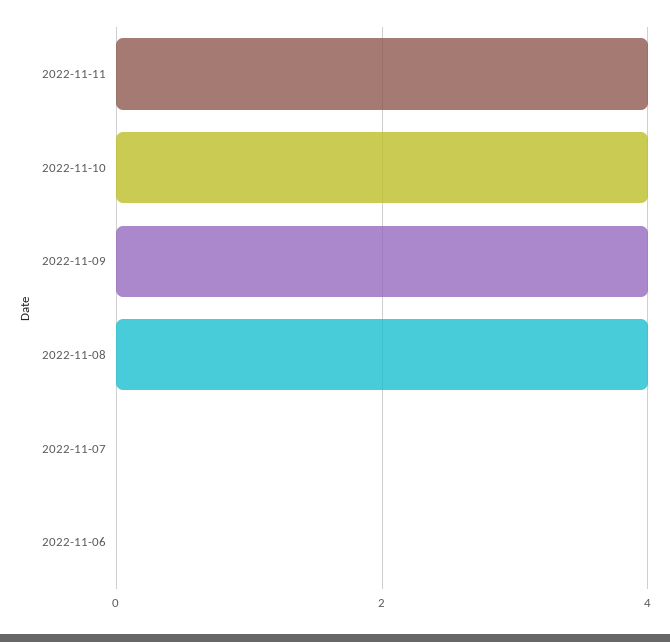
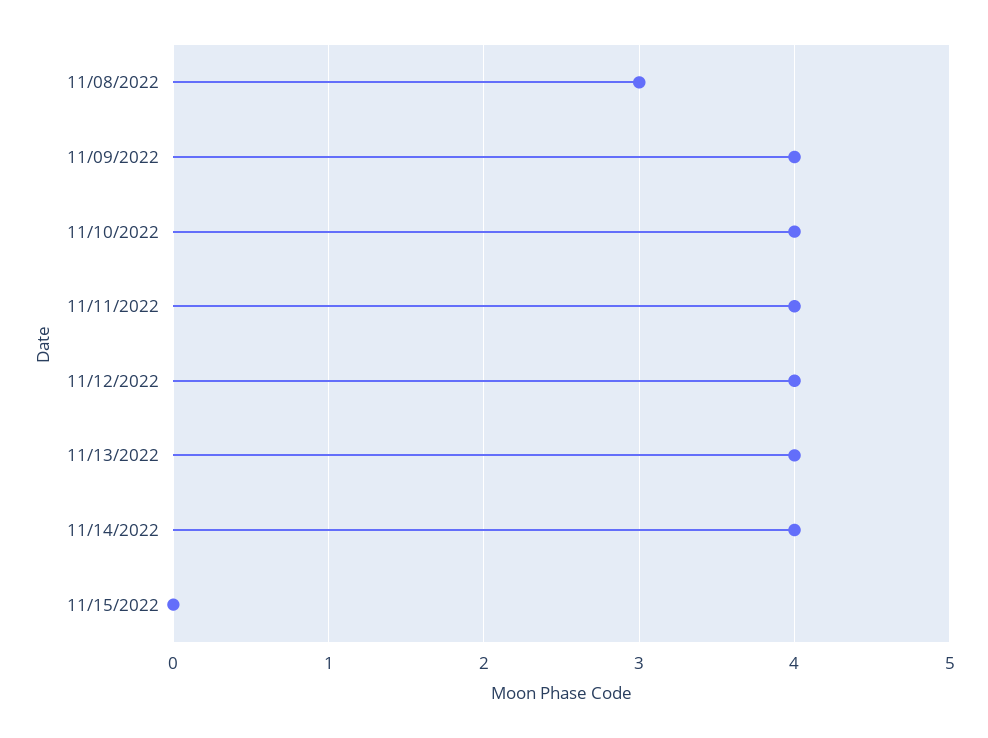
2022-11-08: 4 -> 3
2022-11-07: 0 -> none
2022-11-06: 0 -> none
11/12/2022: none -> 4
11/13/2022: none -> 4
11/14/2022: none -> 4
11/15/2022: none -> 0

